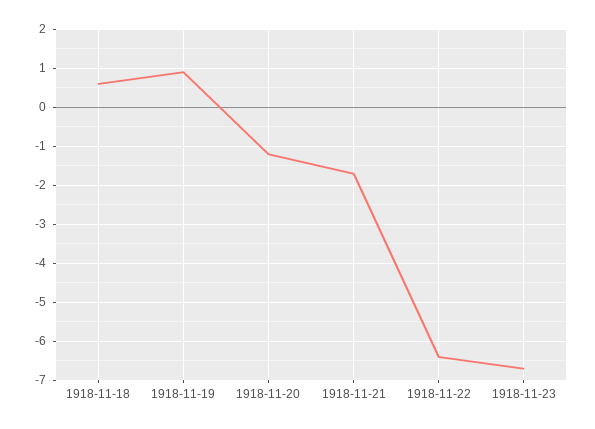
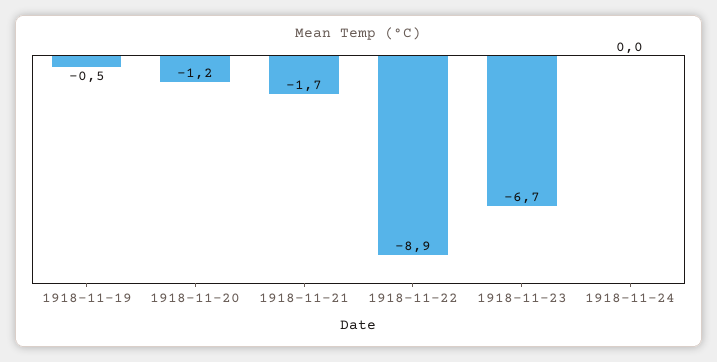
1918-11-18: 0.5 -> none
1918-11-19: 1 -> -0.5
1918-11-22: -6.5 -> -8.9
1918-11-24: none -> 0

